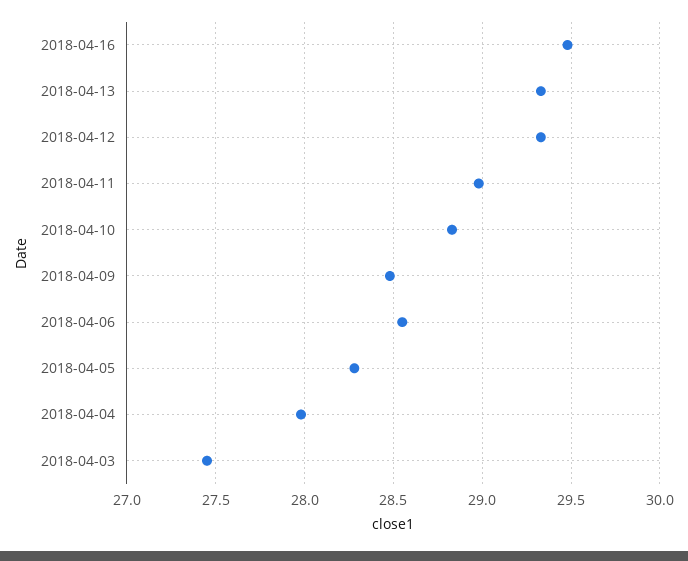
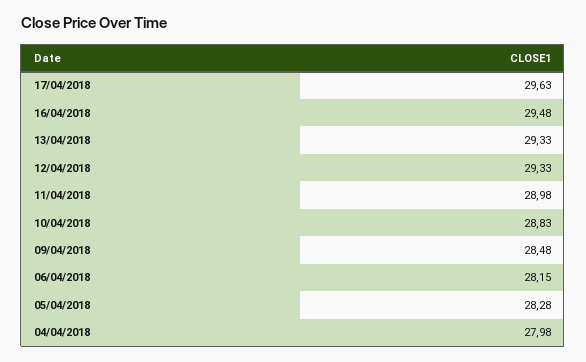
2018-04-06: 28.55 -> 28.15
2018-04-03: 27.45 -> none
17/04/2018: none -> 29.63

